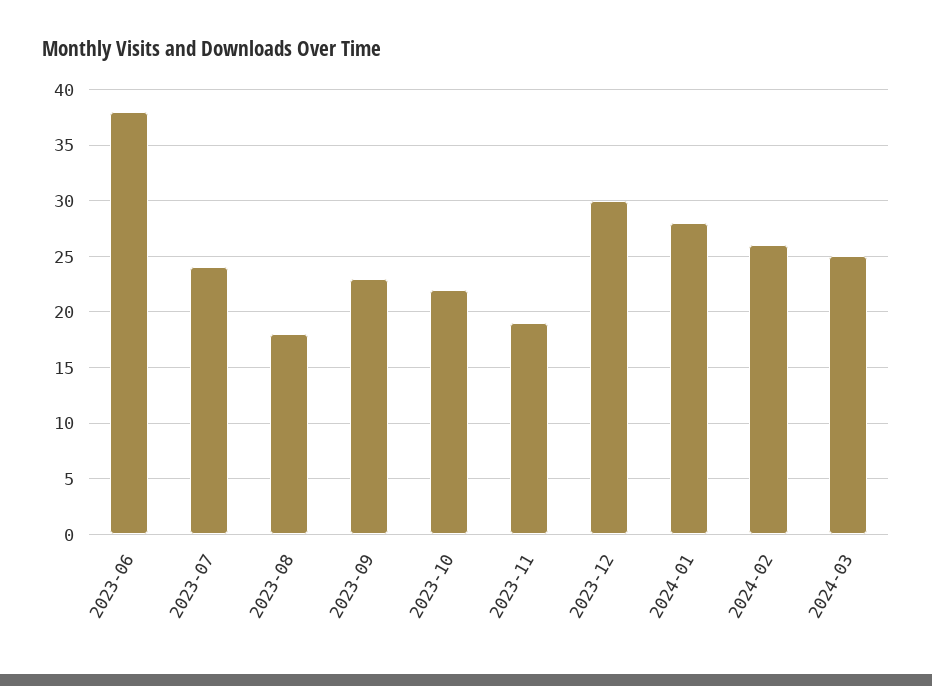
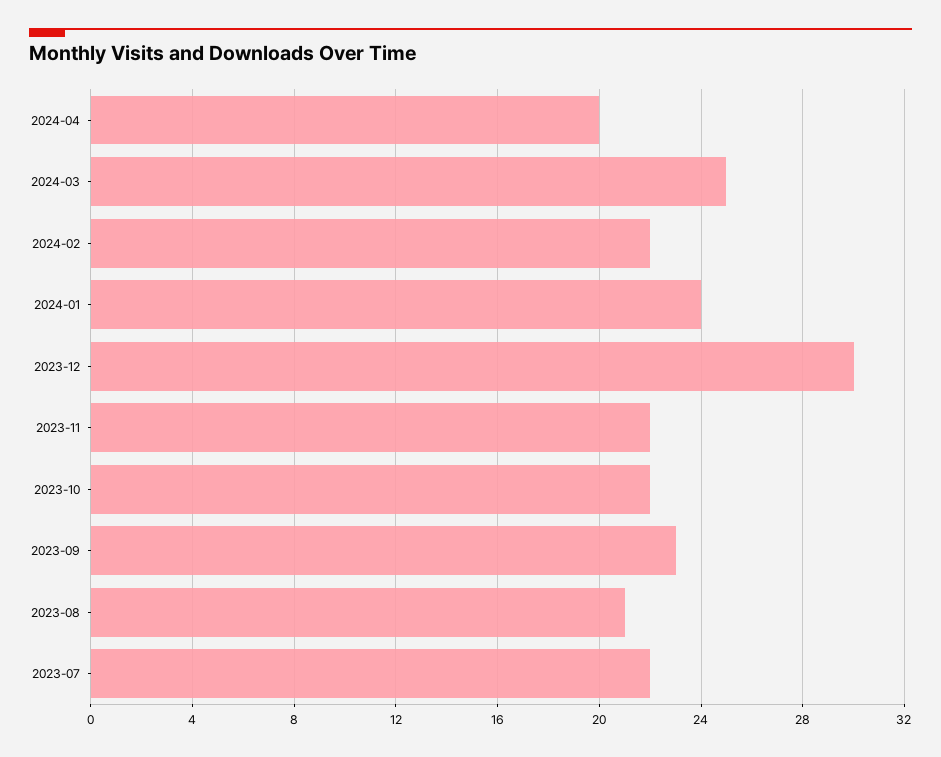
2023-06: 38 -> none
2023-07: 24 -> 22
2023-08: 18 -> 21
2023-11: 19 -> 22
2024-01: 28 -> 24
2024-02: 26 -> 22
2024-04: none -> 20

